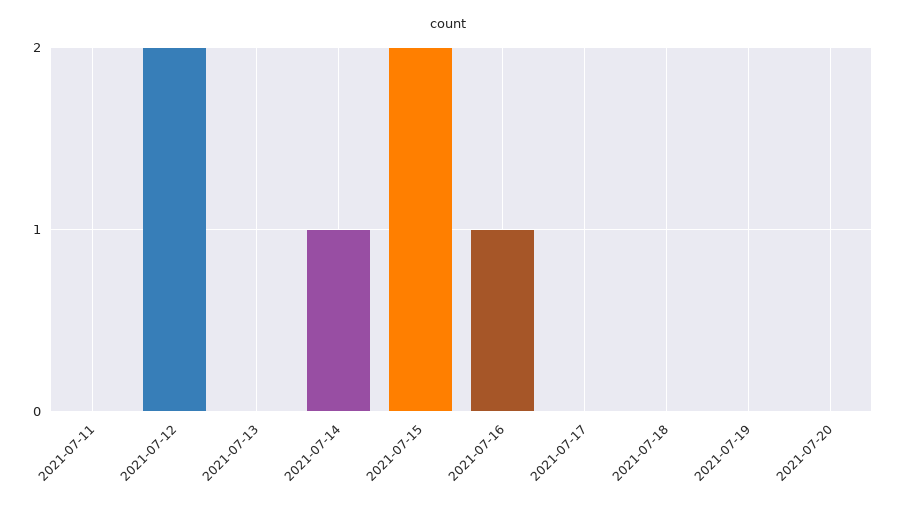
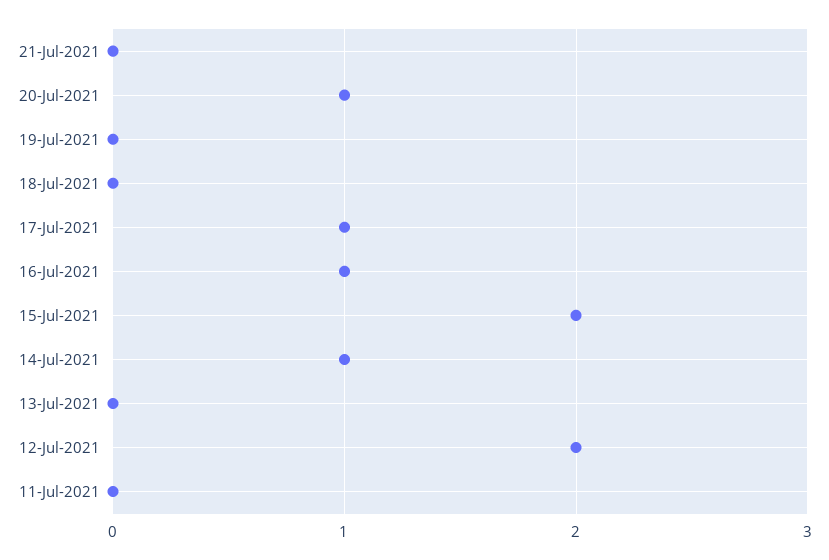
2021-07-17: 0 -> 1
2021-07-20: 0 -> 1
21-Jul-2021: none -> 0

